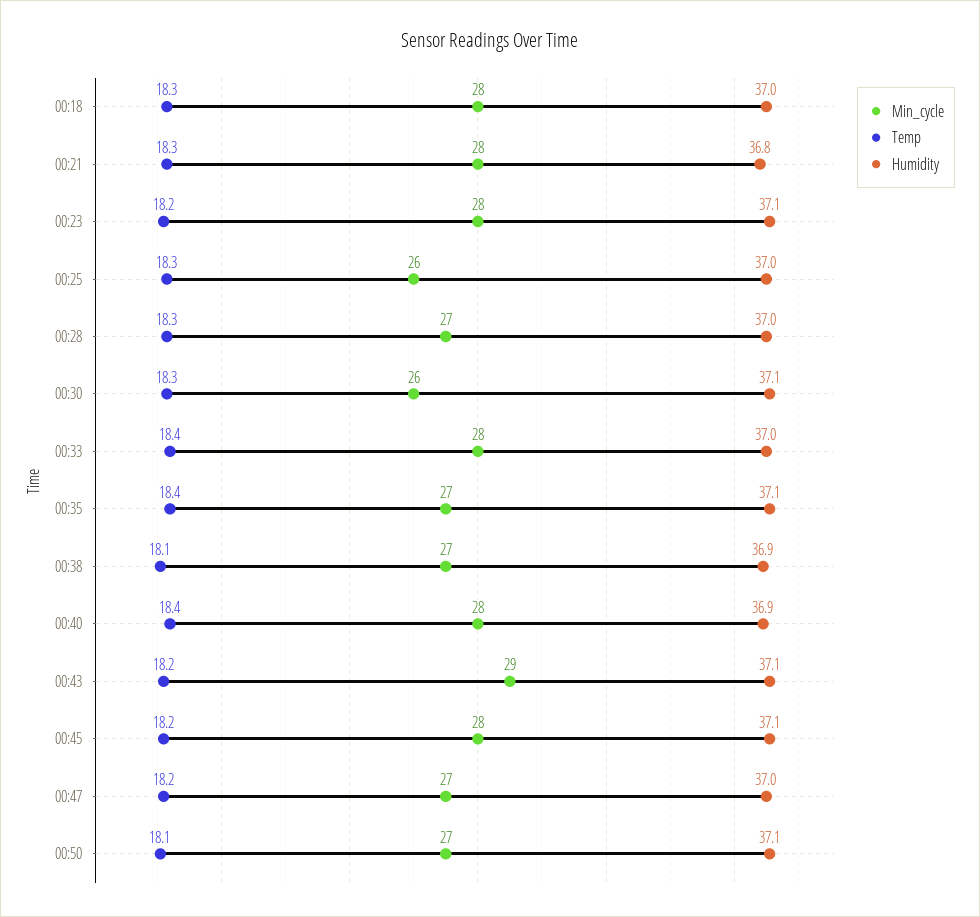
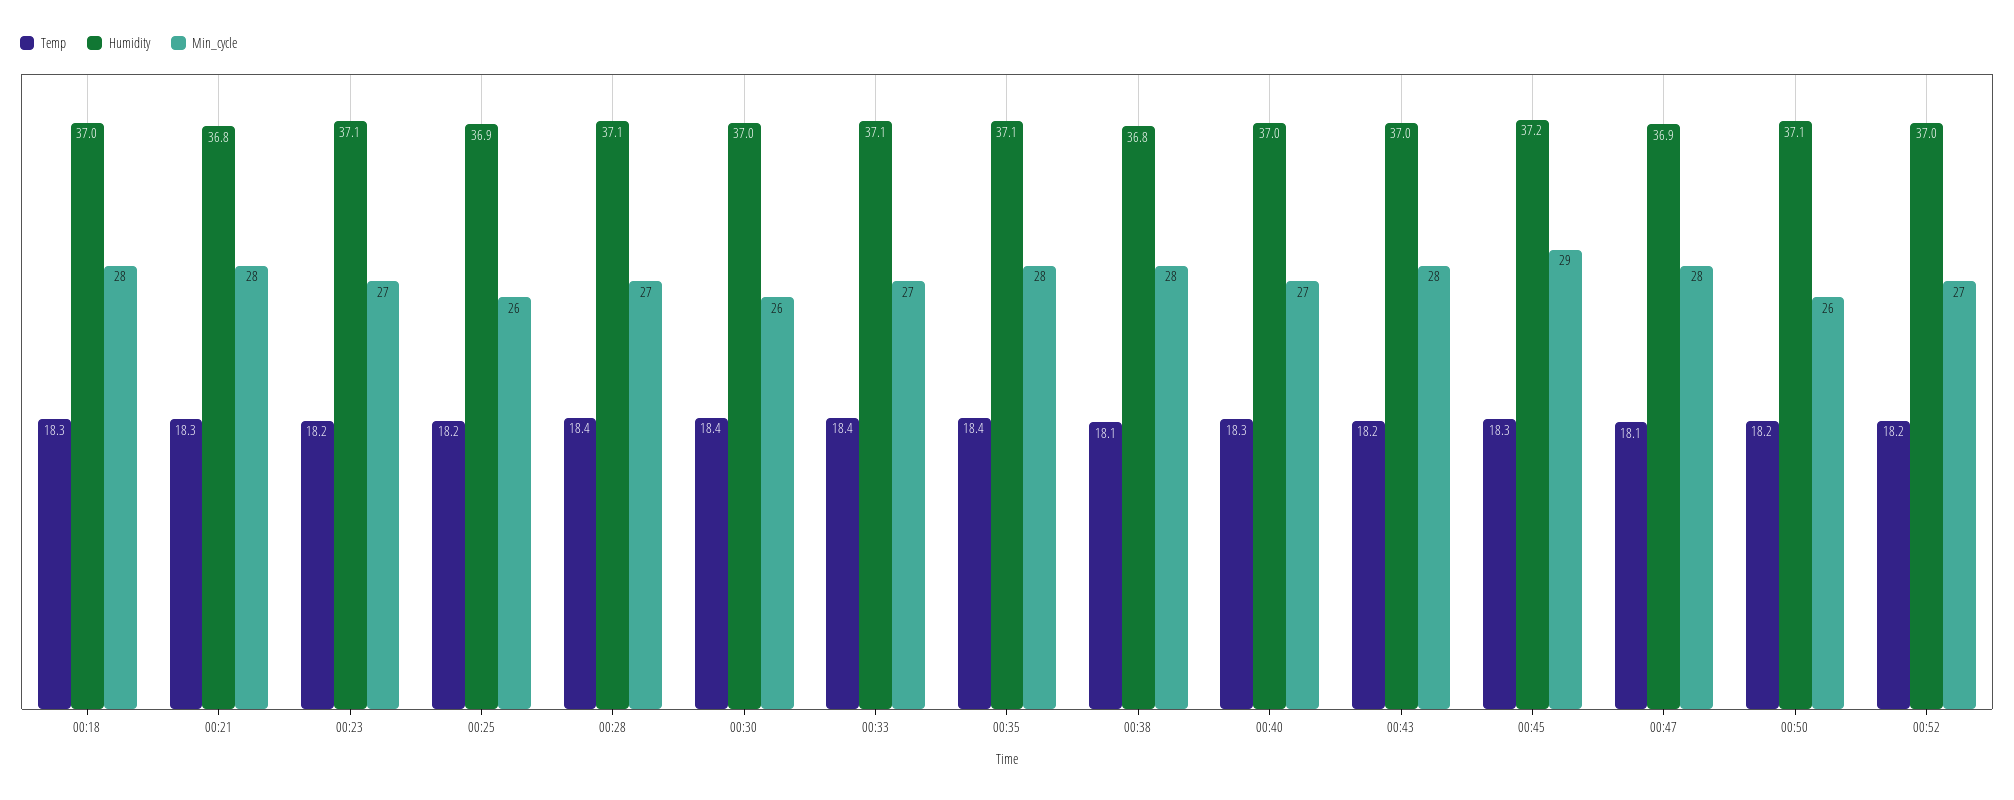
Min_cycle, 00:23: 28 -> 27
Temp, 00:25: 18.3 -> 18.2
Humidity, 00:25: 37 -> 36.9
Temp, 00:28: 18.3 -> 18.4
Humidity, 00:28: 37 -> 37.1
Temp, 00:30: 18.3 -> 18.4
Humidity, 00:30: 37.1 -> 37
Min_cycle, 00:33: 28 -> 27
Humidity, 00:33: 37 -> 37.1
Min_cycle, 00:35: 27 -> 28
Min_cycle, 00:38: 27 -> 28
Humidity, 00:38: 36.9 -> 36.8
Min_cycle, 00:40: 28 -> 27
Temp, 00:40: 18.4 -> 18.3
Humidity, 00:40: 36.9 -> 37
Min_cycle, 00:43: 29 -> 28
Humidity, 00:43: 37.1 -> 37
Min_cycle, 00:45: 28 -> 29
Temp, 00:45: 18.2 -> 18.3
Humidity, 00:45: 37.1 -> 37.2
Min_cycle, 00:47: 27 -> 28
Temp, 00:47: 18.2 -> 18.1
Humidity, 00:47: 37 -> 36.9
Min_cycle, 00:50: 27 -> 26
Temp, 00:50: 18.1 -> 18.2
Temp, 00:52: none -> 18.2
Humidity, 00:52: none -> 37
Min_cycle, 00:52: none -> 27

